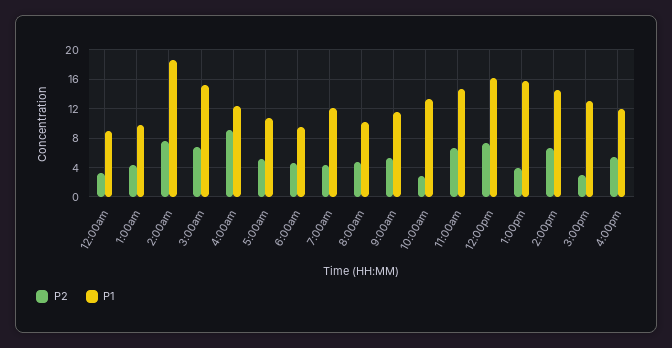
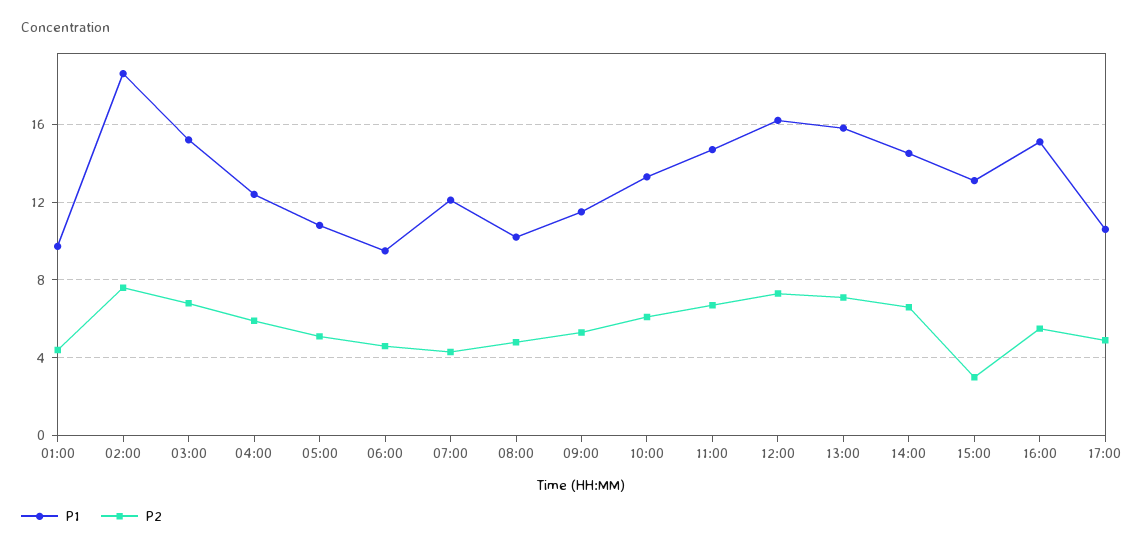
P2, 12:00am: 3 -> none
P1, 12:00am: 9 -> none
P2, 4:00am: 9 -> 6
P2, 10:00am: 3 -> 6
P2, 1:00pm: 4 -> 7
P1, 4:00pm: 12 -> 15
P1, 17:00: none -> 10.5
P2, 17:00: none -> 5

